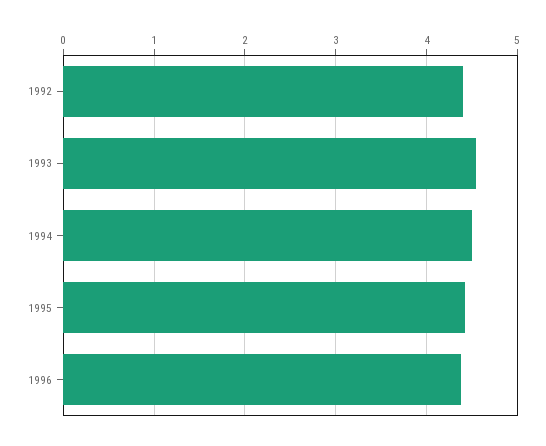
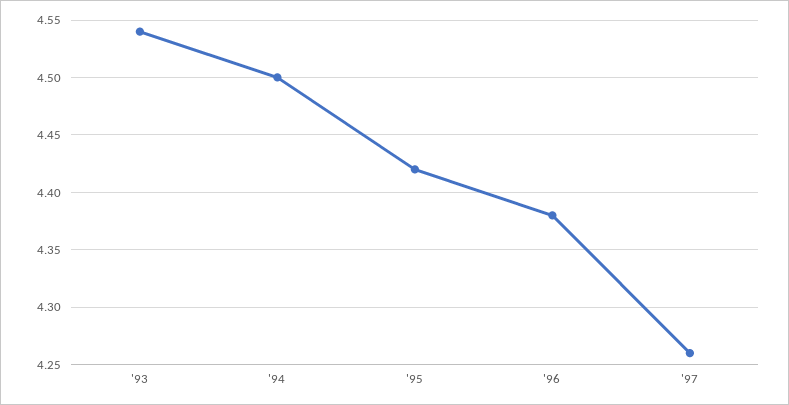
1992: 4.4 -> none
'97: none -> 4.26

